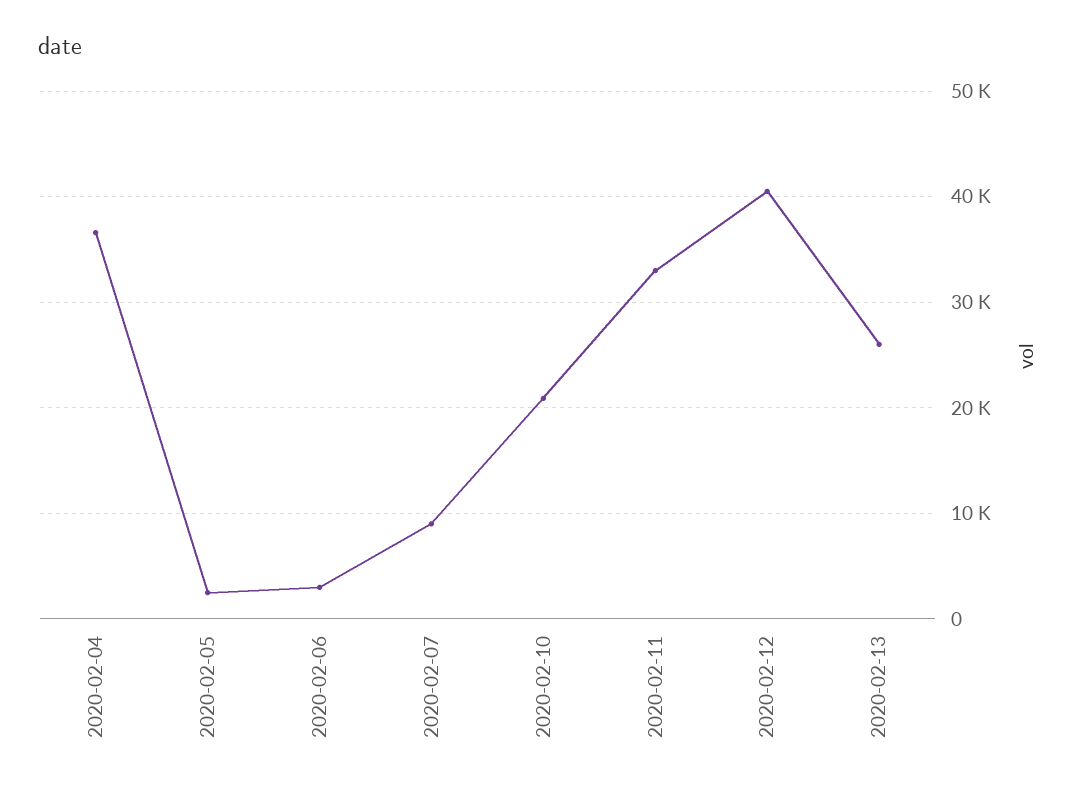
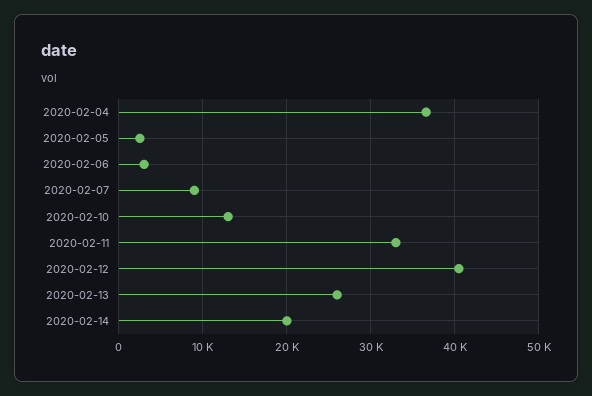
2020-02-10: 21000 -> 13000
2020-02-14: none -> 20000

